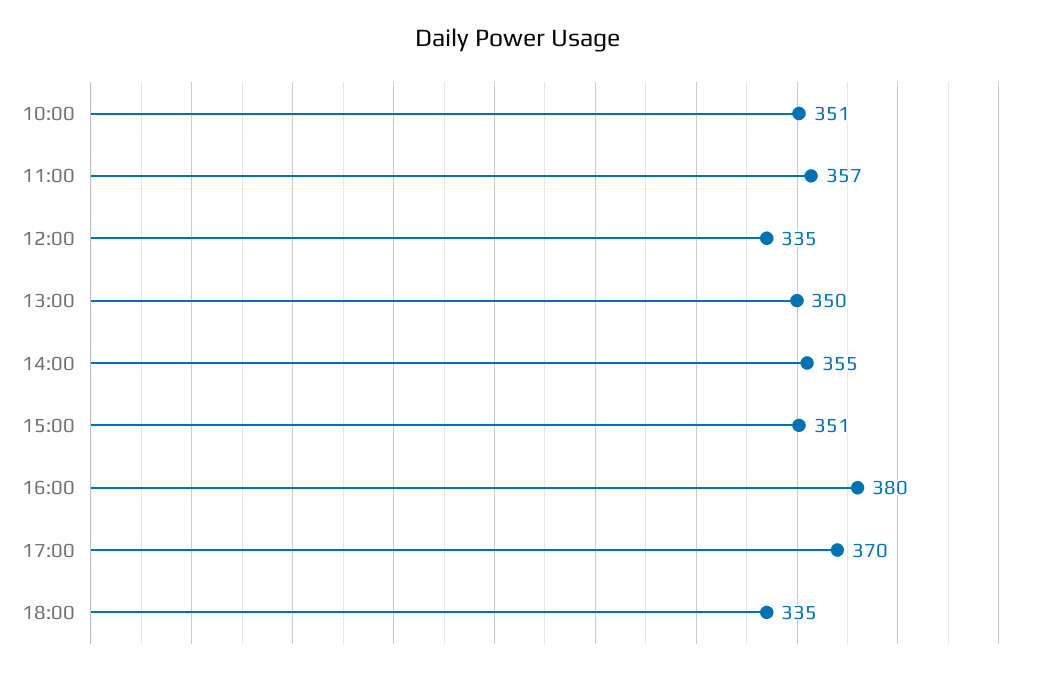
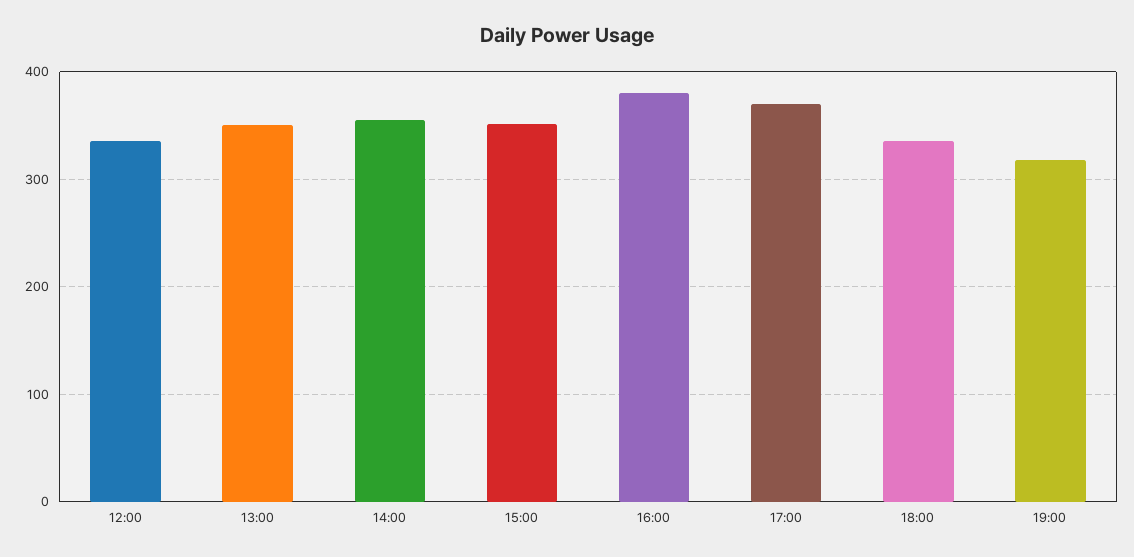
10:00: 351 -> none
11:00: 357 -> none
19:00: none -> 320

